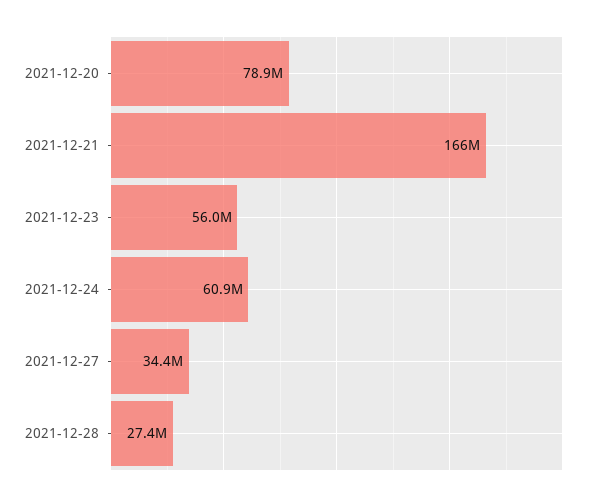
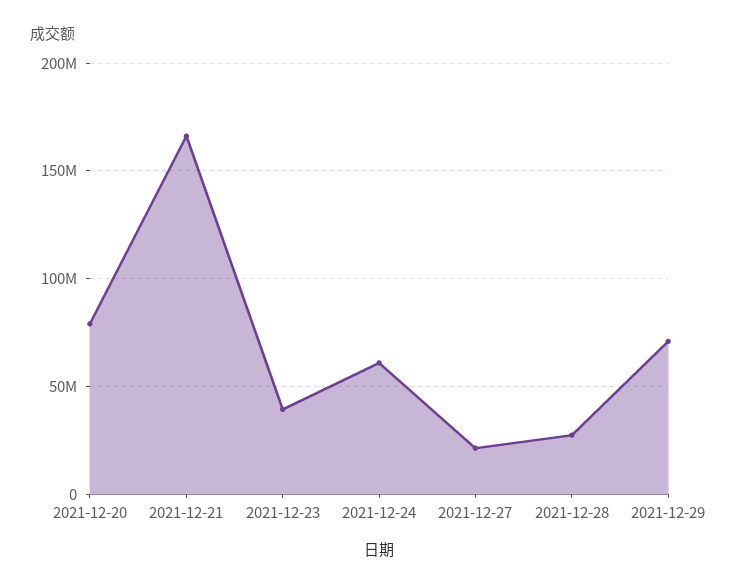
2021-12-23: 56000000 -> 40000000
2021-12-27: 34400000 -> 20000000
2021-12-29: none -> 70000000

